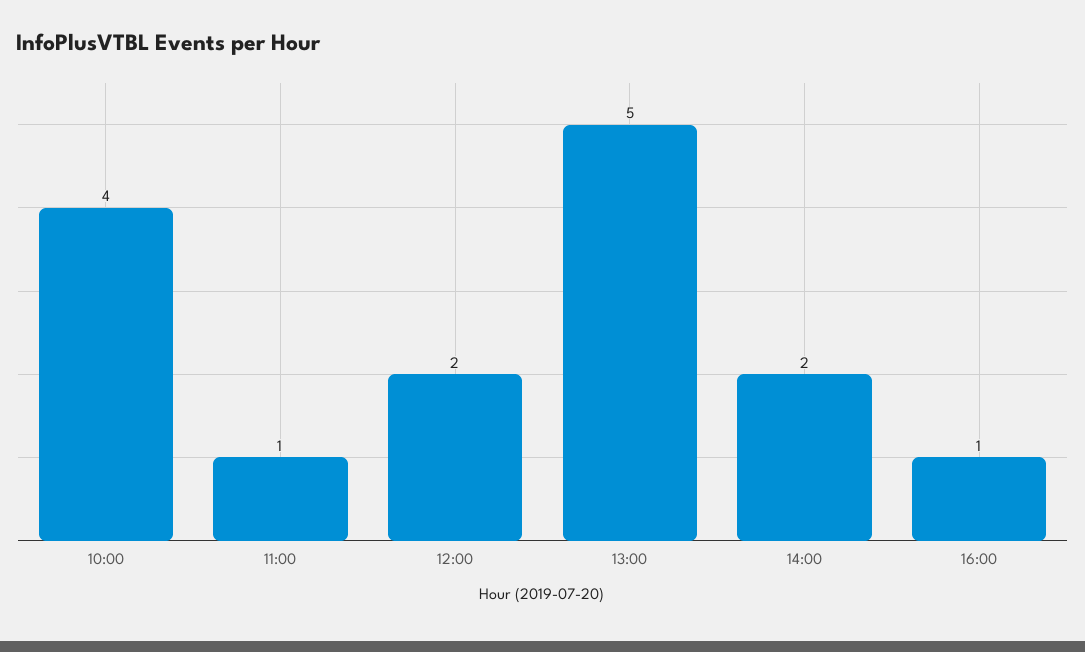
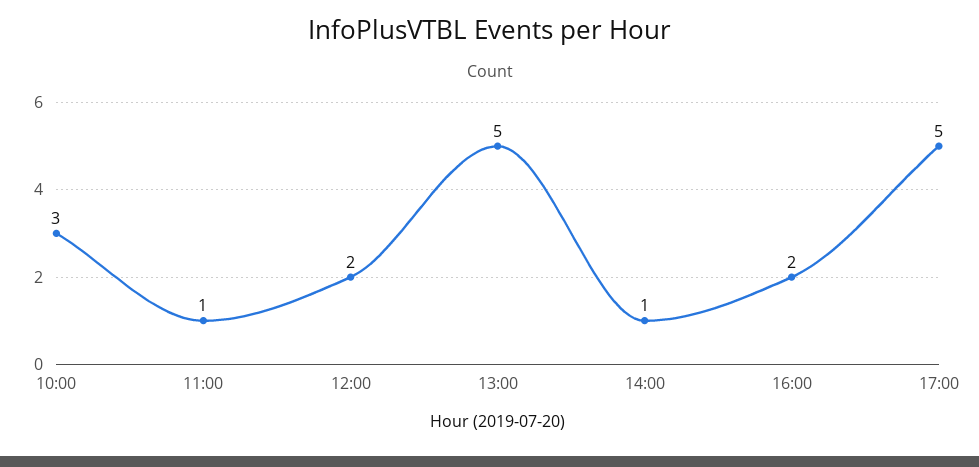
10:00: 4 -> 3
14:00: 2 -> 1
16:00: 1 -> 2
17:00: none -> 5

